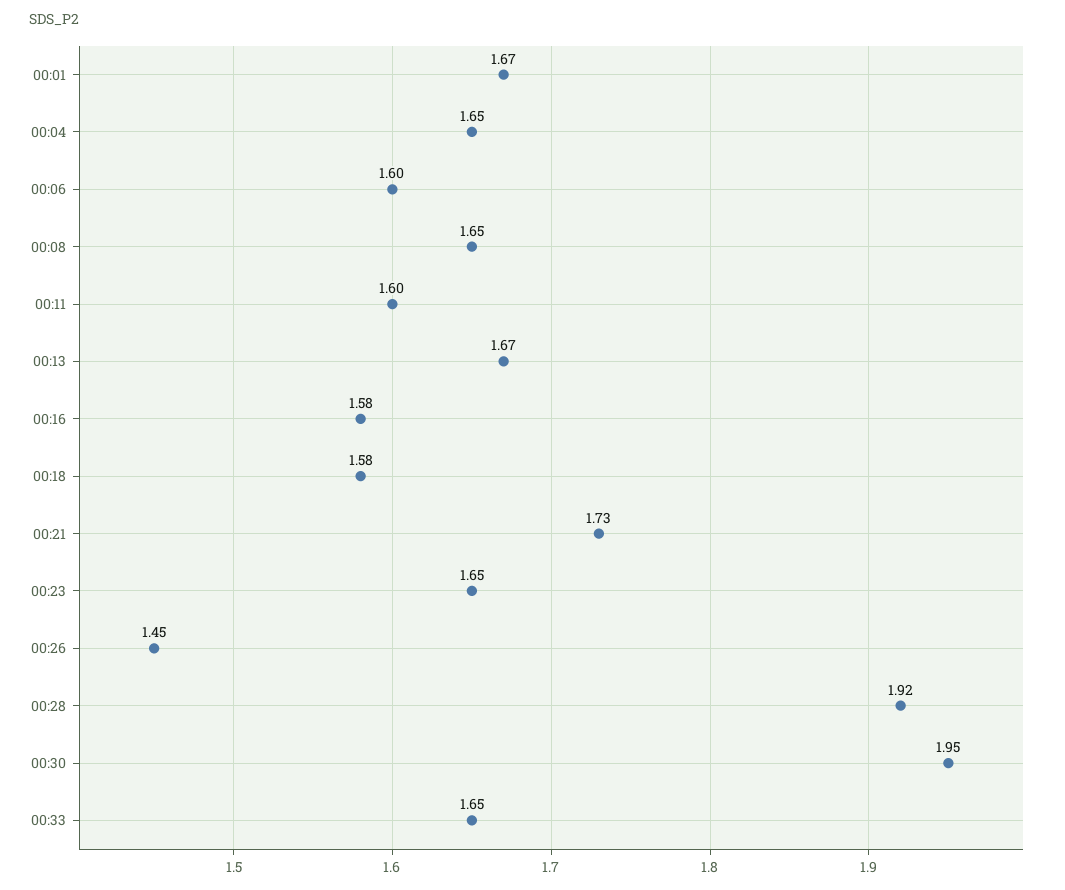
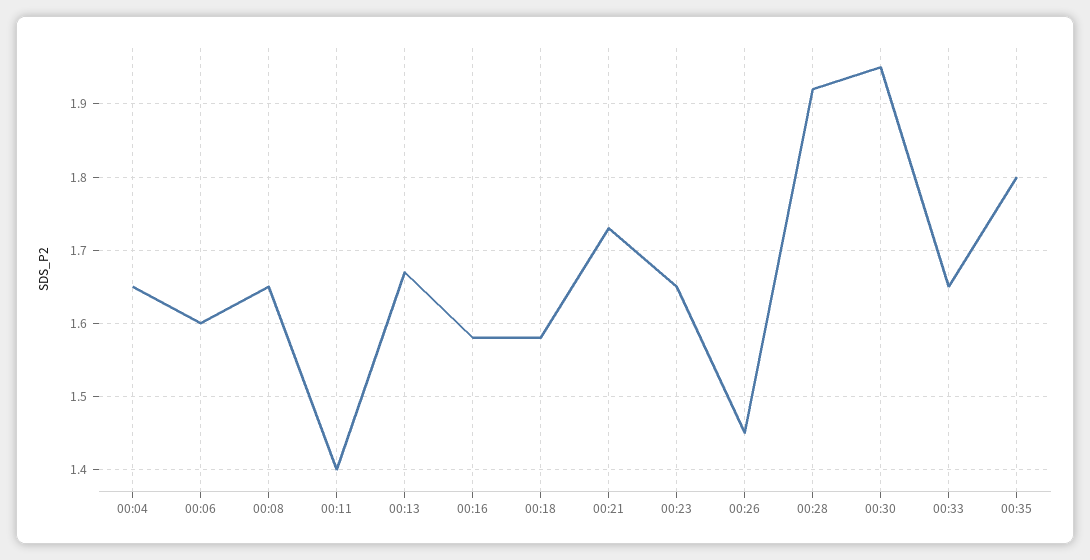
00:01: 1.67 -> none
00:11: 1.6 -> 1.4
00:35: none -> 1.8

